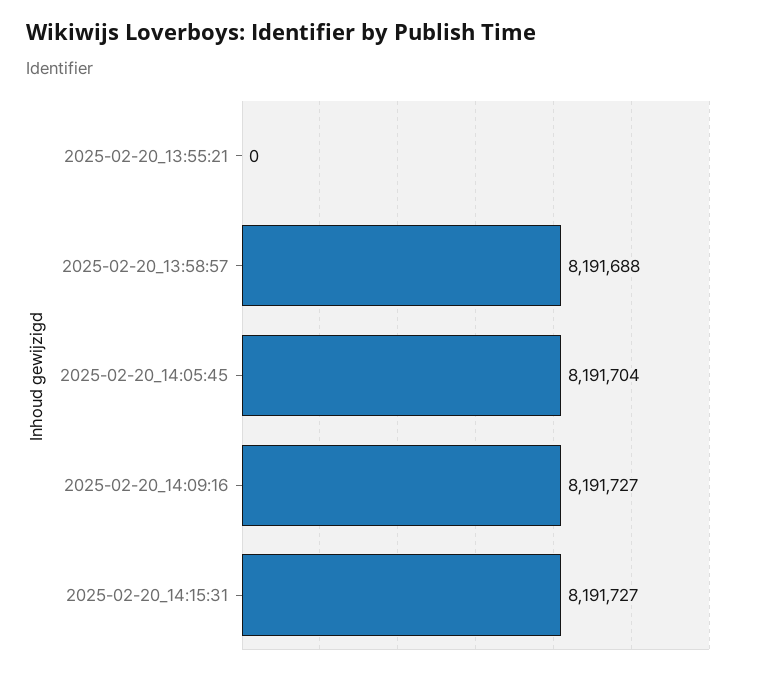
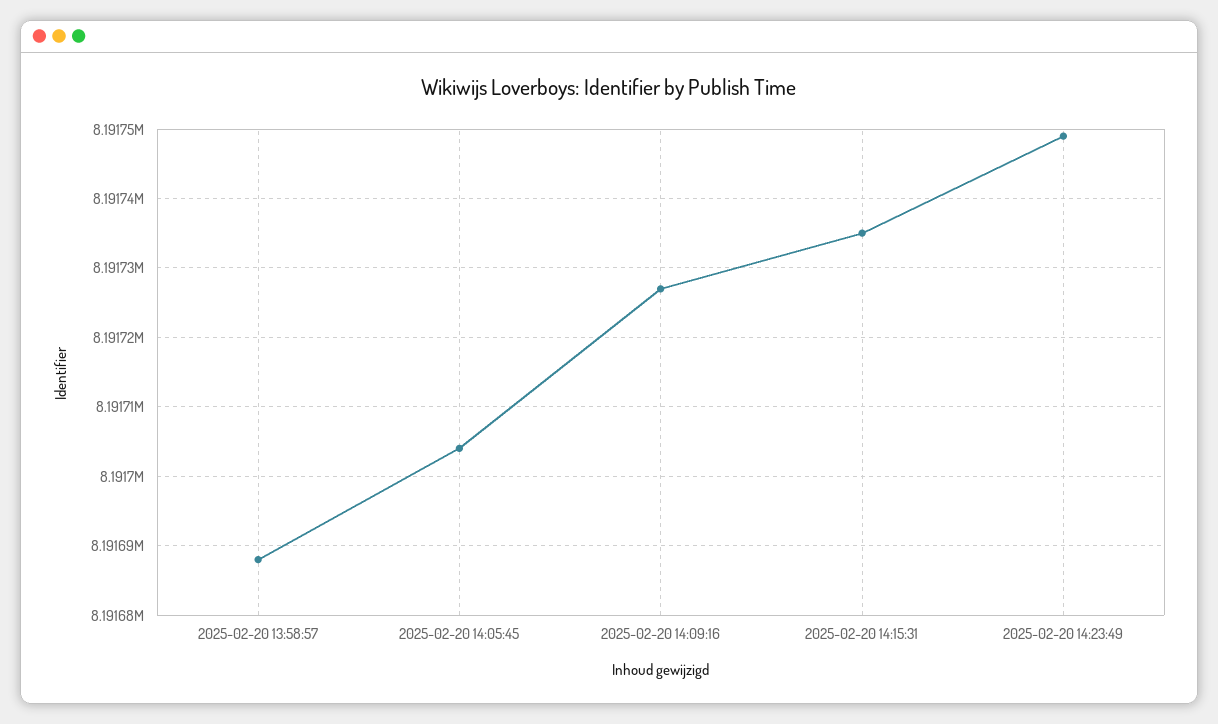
2025-02-20_13:55:21: 0 -> none
2025-02-20_14:15:31: 8191727 -> 8191735
2025-02-20 14:23:49: none -> 8191749

